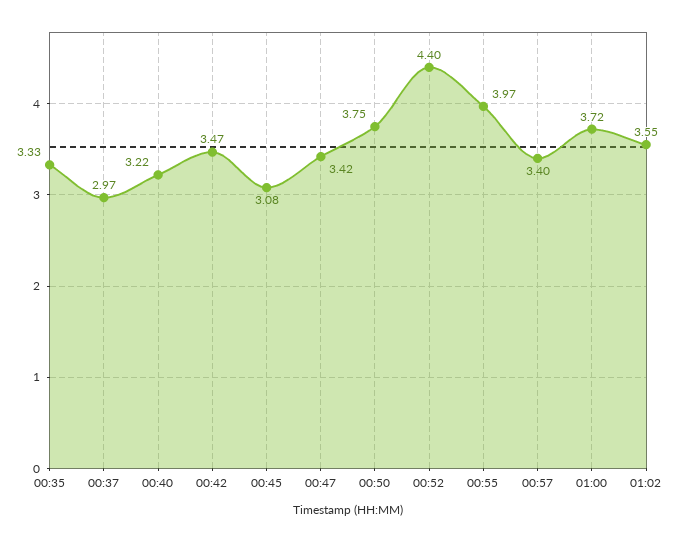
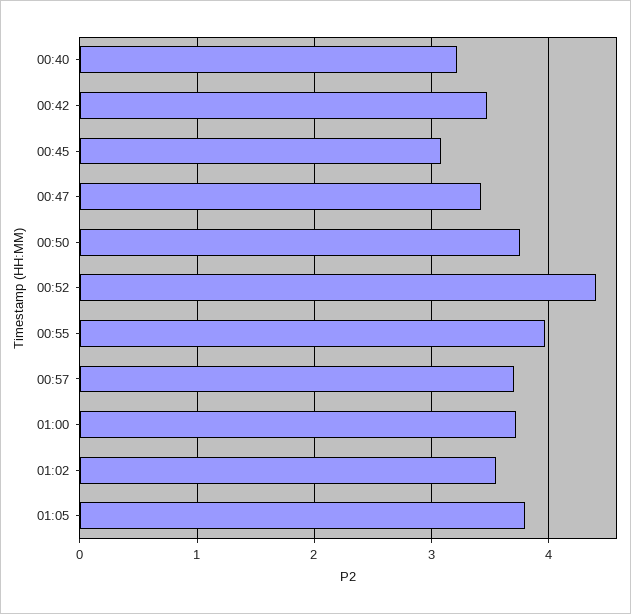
00:35: 3.33 -> none
00:37: 2.97 -> none
00:57: 3.4 -> 3.7
01:05: none -> 3.8

